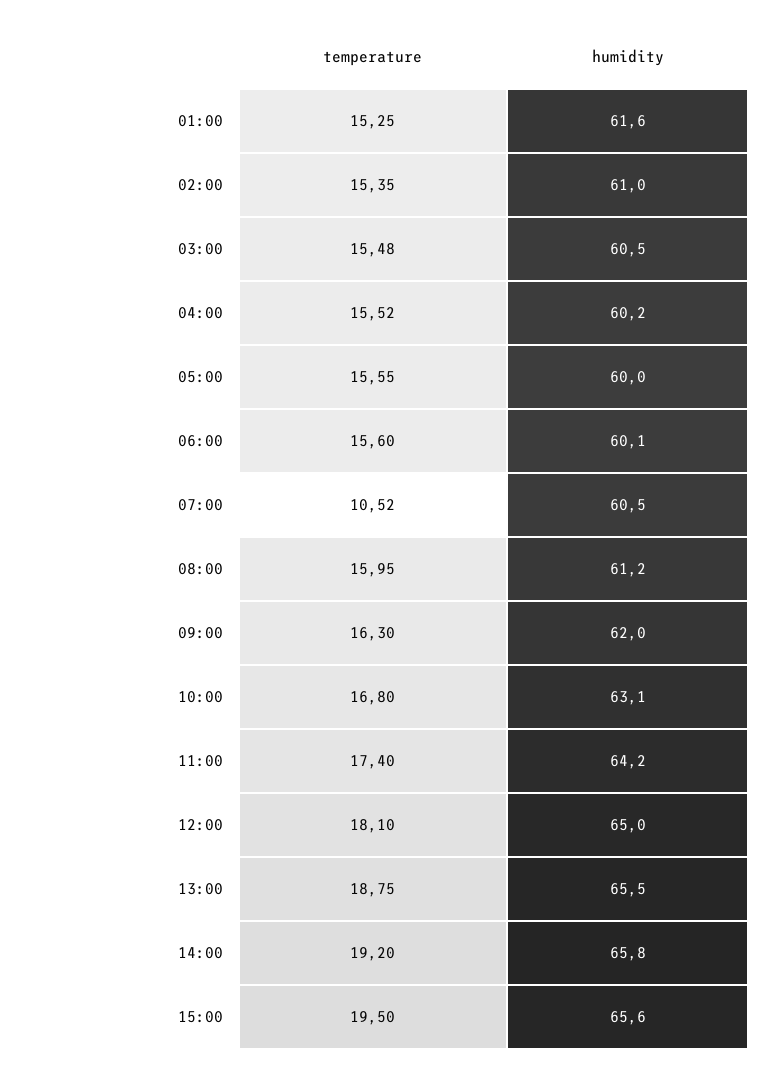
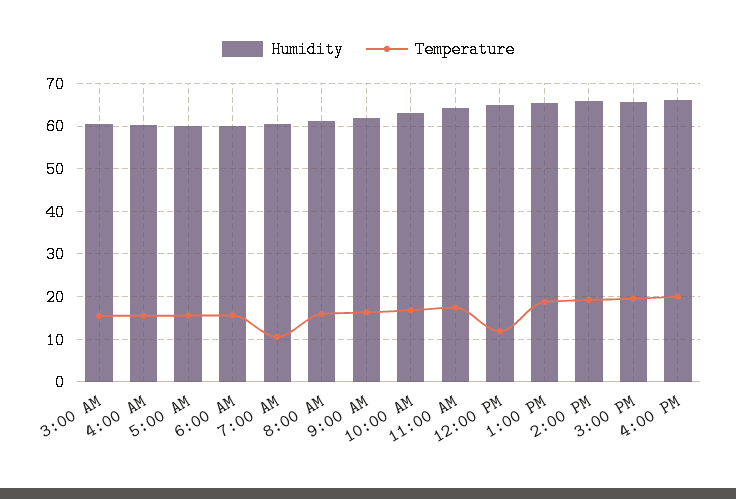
temperature, 01:00: 15.25 -> none
humidity, 01:00: 61.6 -> none
temperature, 02:00: 15.35 -> none
humidity, 02:00: 61 -> none
temperature, 12:00: 18.1 -> 12
humidity, 4:00 PM: none -> 66
temperature, 4:00 PM: none -> 20

